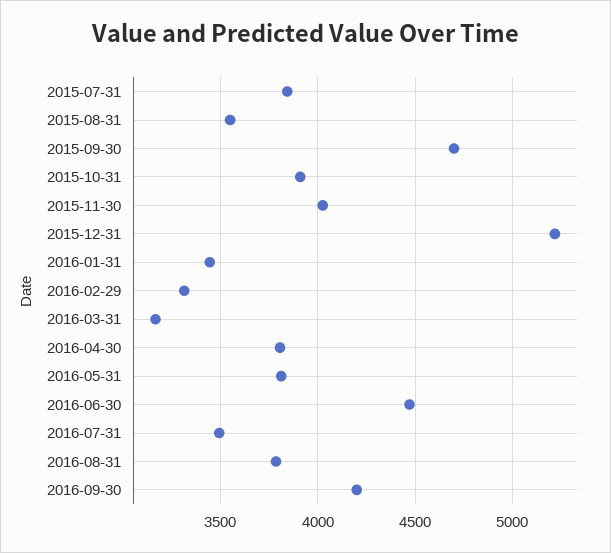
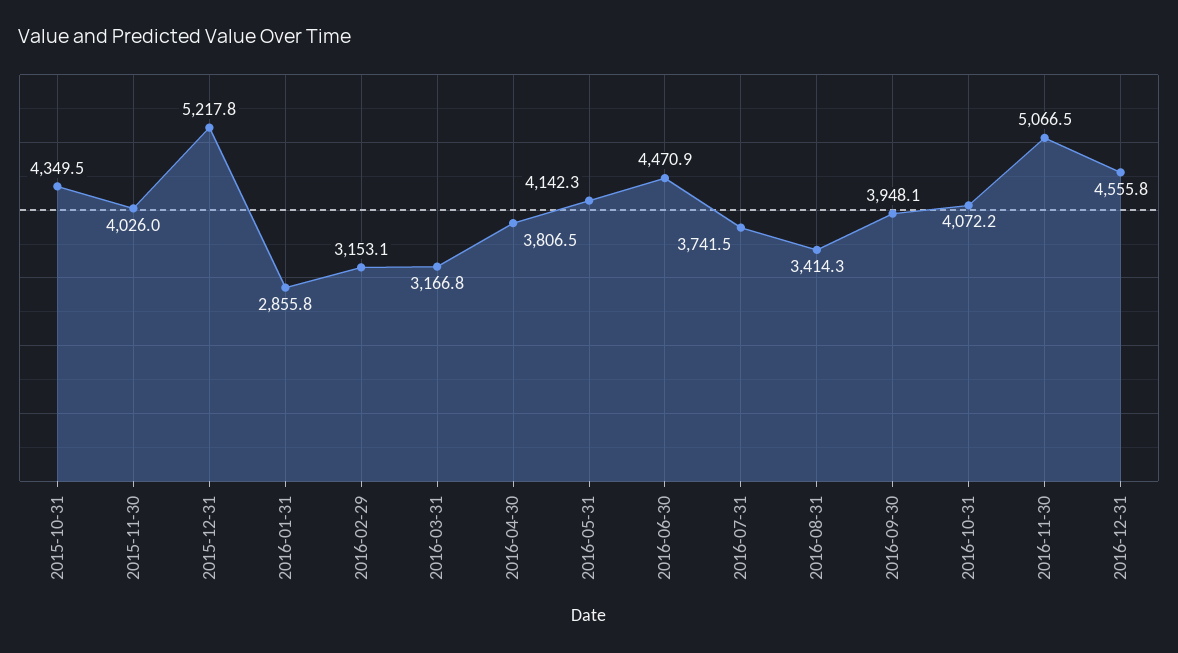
2015-07-31: 3850 -> none
2015-08-31: 3550 -> none
2015-09-30: 4700 -> none
2015-10-31: 3900 -> 4349.5
2016-01-31: 3450 -> 2855.8
2016-02-29: 3300 -> 3153.1
2016-05-31: 3800 -> 4142.3
2016-07-31: 3500 -> 3741.5
2016-08-31: 3800 -> 3414.3
2016-09-30: 4200 -> 3948.1
2016-10-31: none -> 4072.2
2016-11-30: none -> 5066.5
2016-12-31: none -> 4555.8

